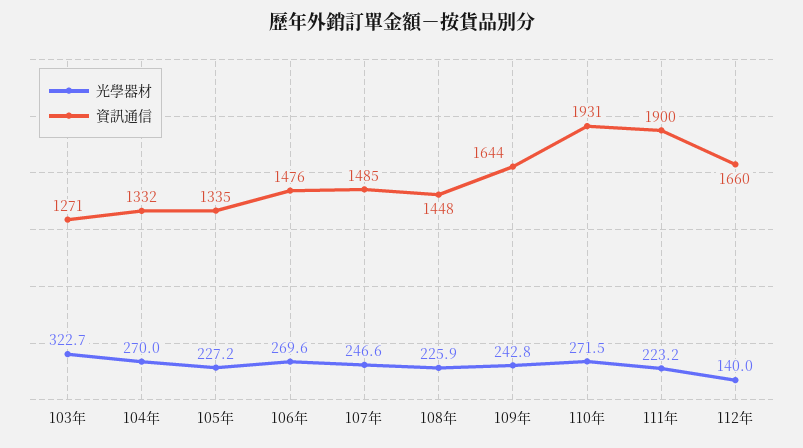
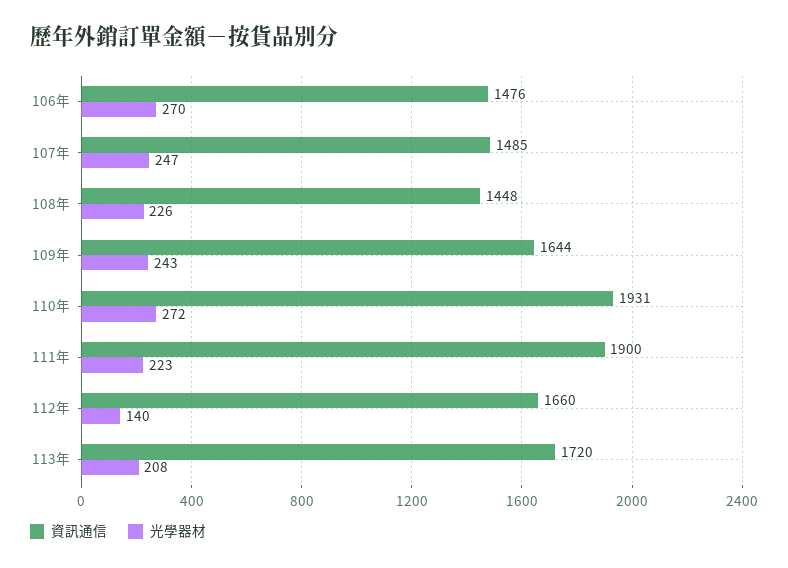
光學器材, 103年: 322.7 -> none
資訊通信, 103年: 1271 -> none
光學器材, 104年: 270 -> none
資訊通信, 104年: 1332 -> none
光學器材, 105年: 227.2 -> none
資訊通信, 105年: 1335 -> none
資訊通信, 113年: none -> 1720
光學器材, 113年: none -> 208

